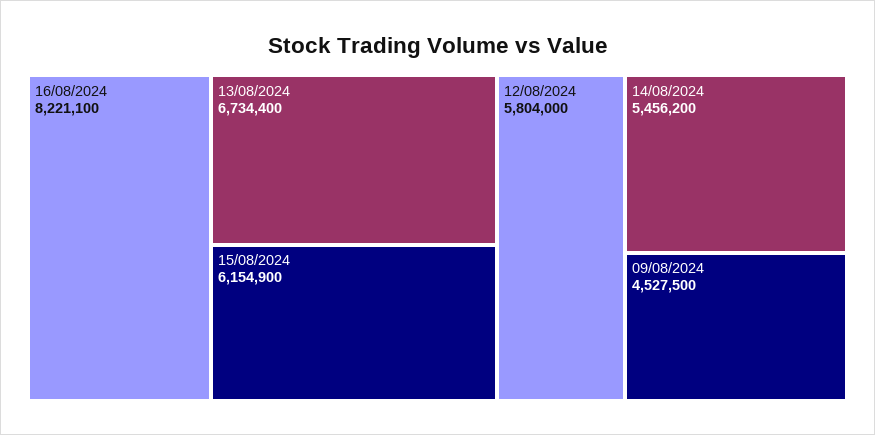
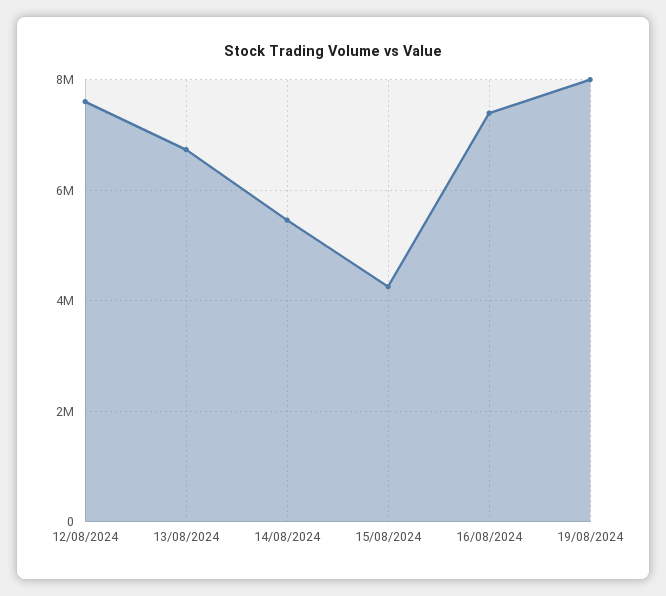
16/08/2024: 8221100 -> 7400000
15/08/2024: 6154900 -> 4200000
12/08/2024: 5804000 -> 7600000
09/08/2024: 4527500 -> none
19/08/2024: none -> 8000000

